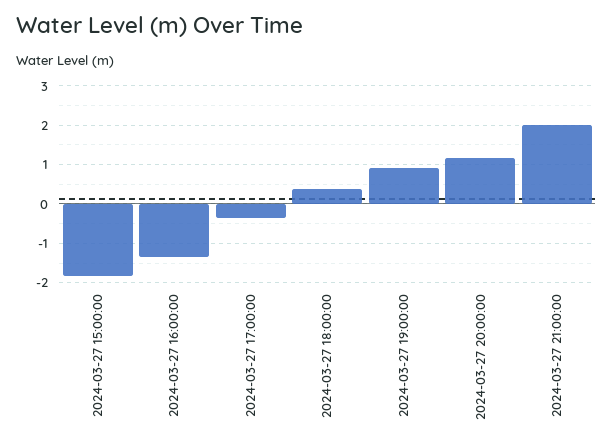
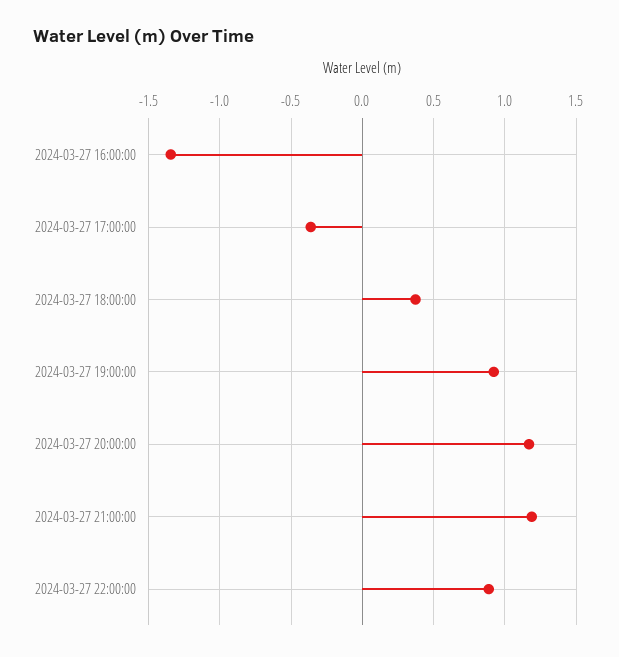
2024-03-27 15:00:00: -1.8 -> none
2024-03-27 21:00:00: 2 -> 1.2
2024-03-27 22:00:00: none -> 0.9

